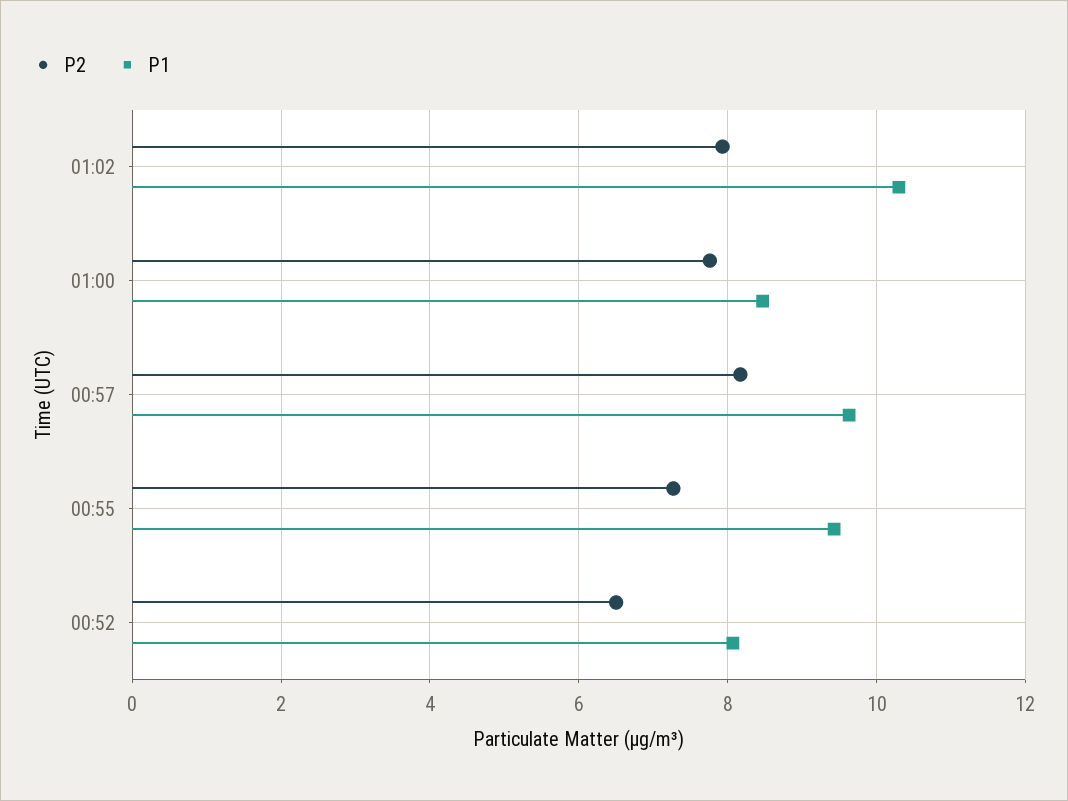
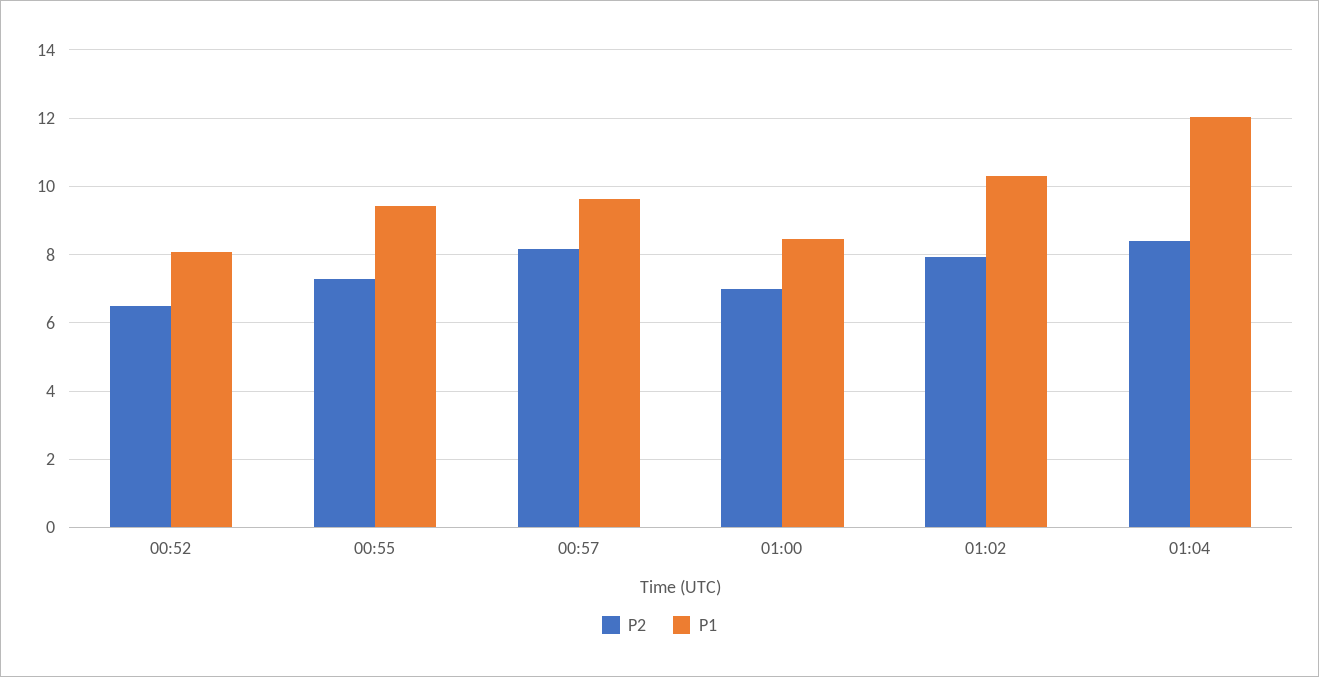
P2, 01:00: 7.8 -> 7
P2, 01:04: none -> 8.4
P1, 01:04: none -> 12

